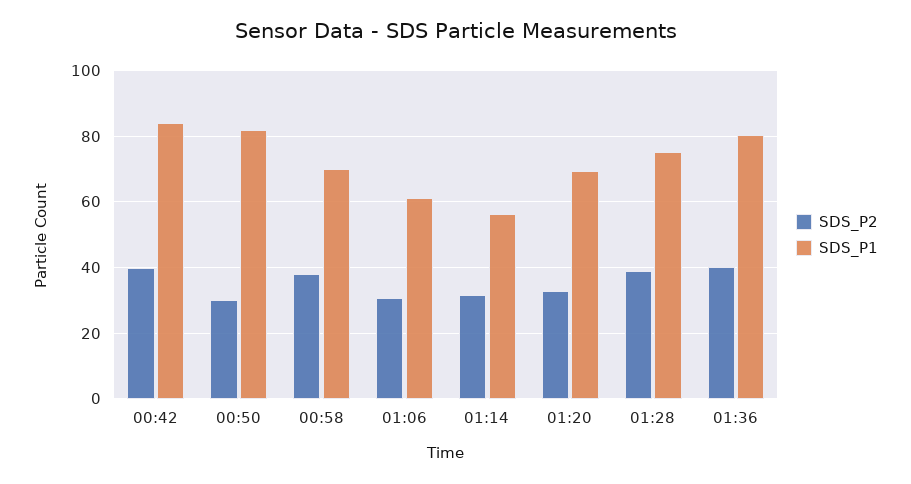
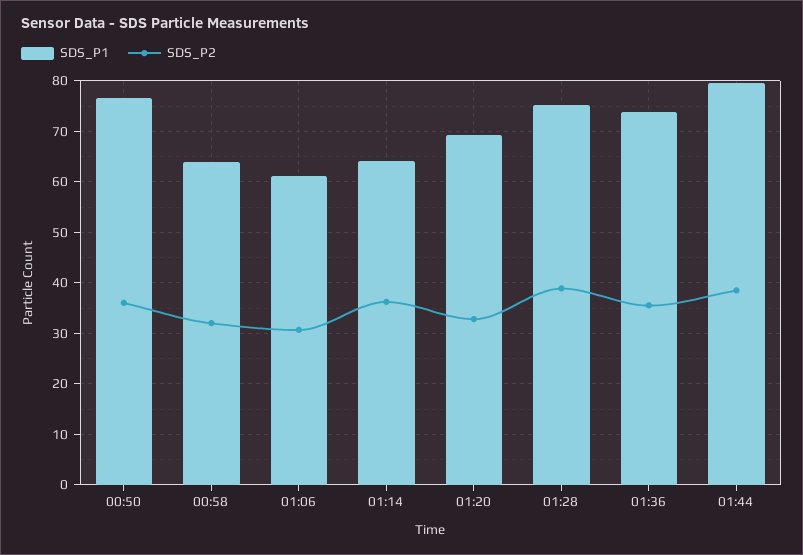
SDS_P2, 00:42: 40 -> none
SDS_P1, 00:42: 84 -> none
SDS_P2, 00:50: 30 -> 36
SDS_P1, 00:50: 82 -> 76
SDS_P2, 00:58: 38 -> 32
SDS_P1, 00:58: 70 -> 64
SDS_P2, 01:14: 32 -> 36
SDS_P1, 01:14: 56 -> 64
SDS_P2, 01:36: 40 -> 36
SDS_P1, 01:36: 80 -> 74
SDS_P1, 01:44: none -> 80
SDS_P2, 01:44: none -> 38

